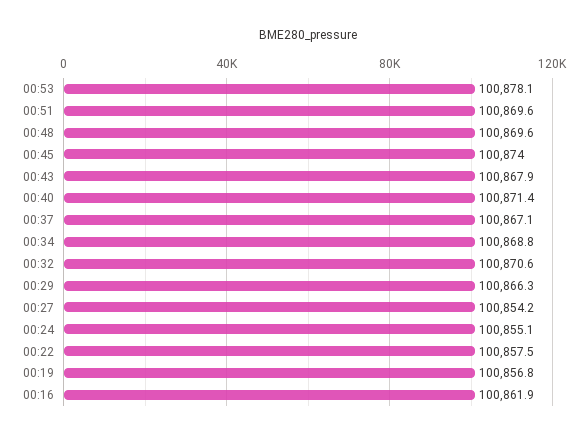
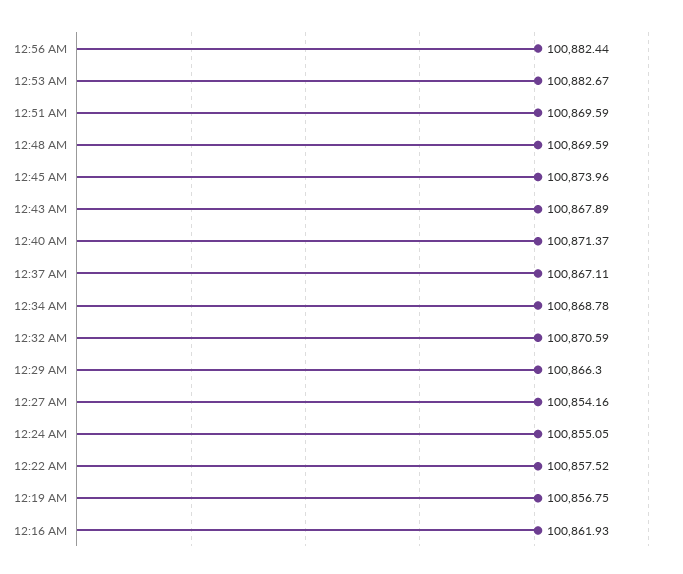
00:53: 100878.1 -> 100882.67
12:56 AM: none -> 100882.44

